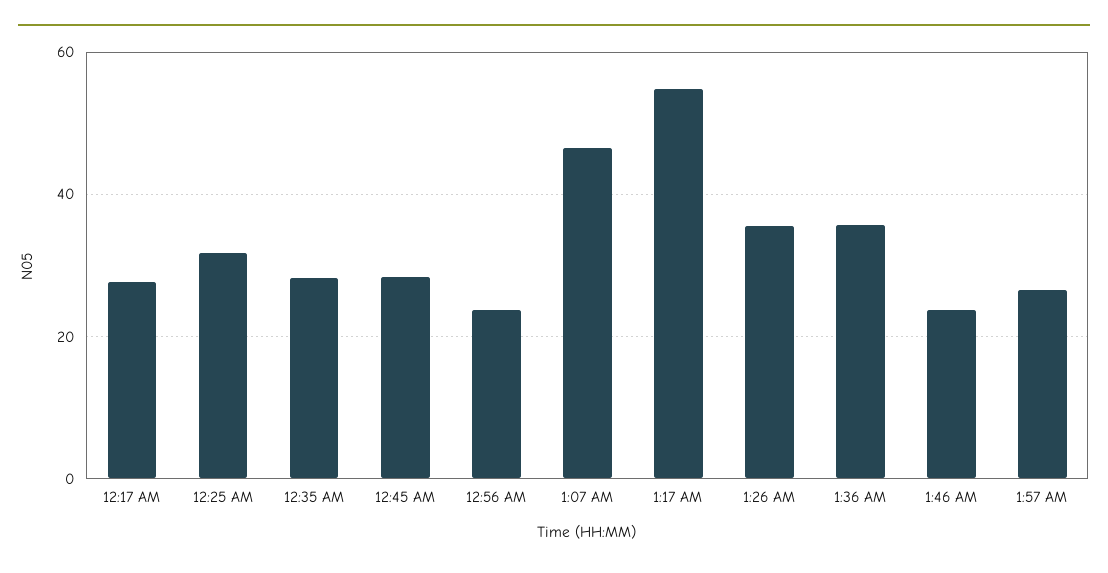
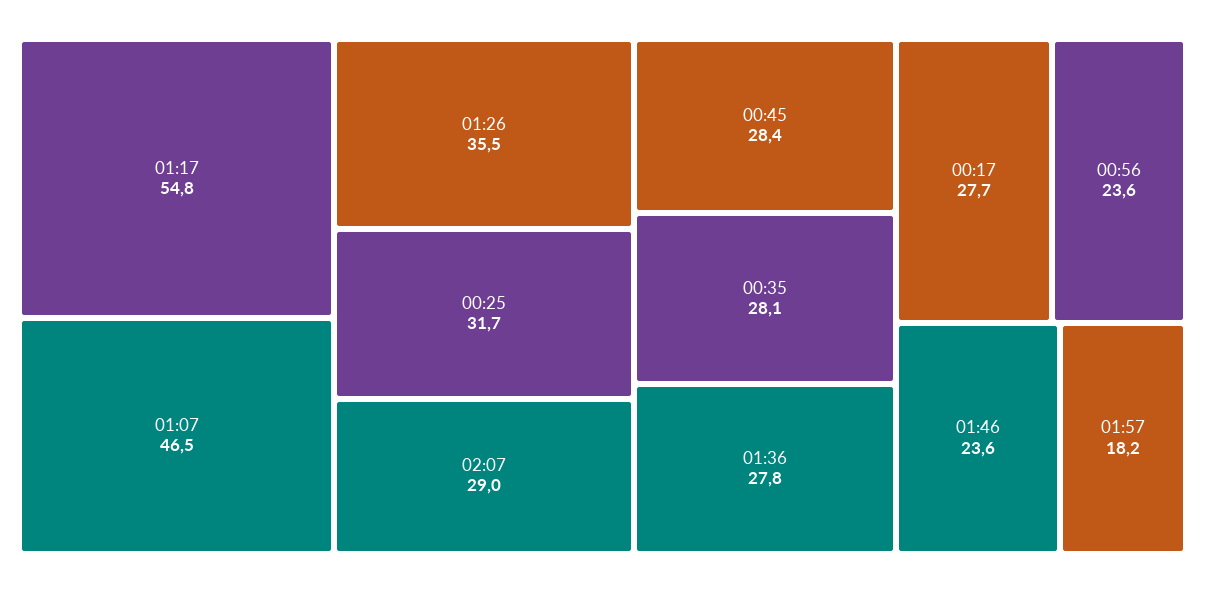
1:36 AM: 36 -> 27.8
1:57 AM: 26 -> 18.2
02:07: none -> 29

